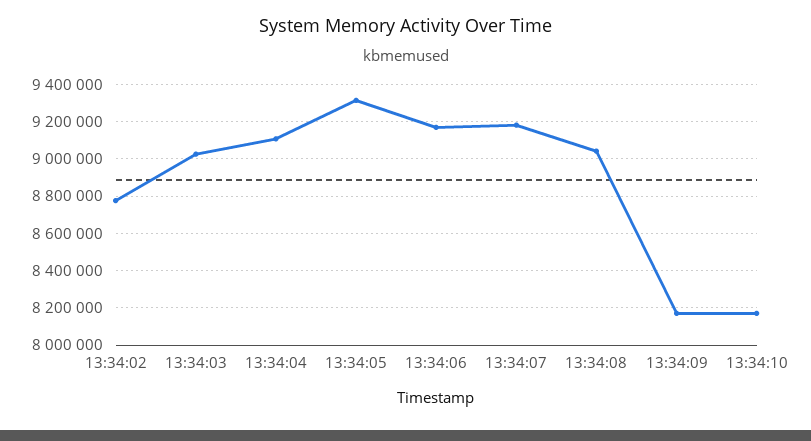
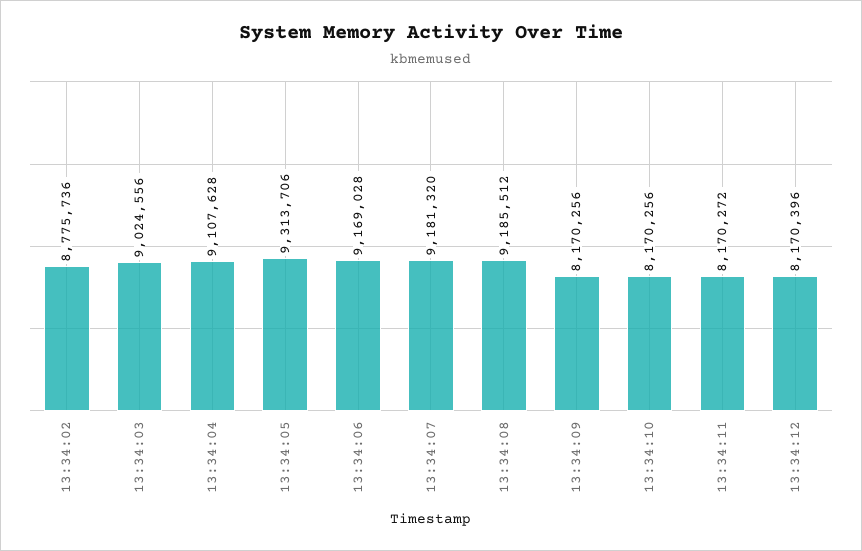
13:34:08: 9050000 -> 9185512
13:34:11: none -> 8170272
13:34:12: none -> 8170396

